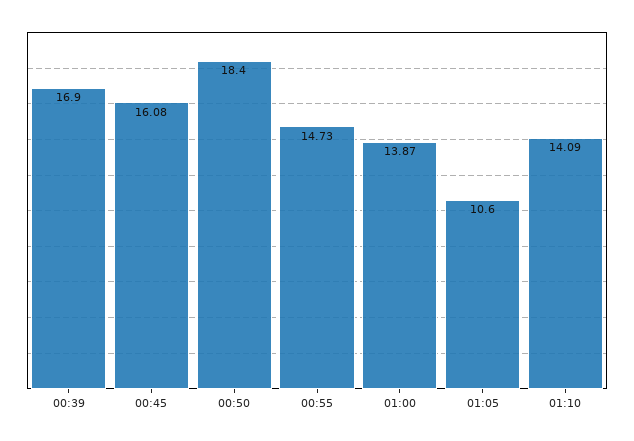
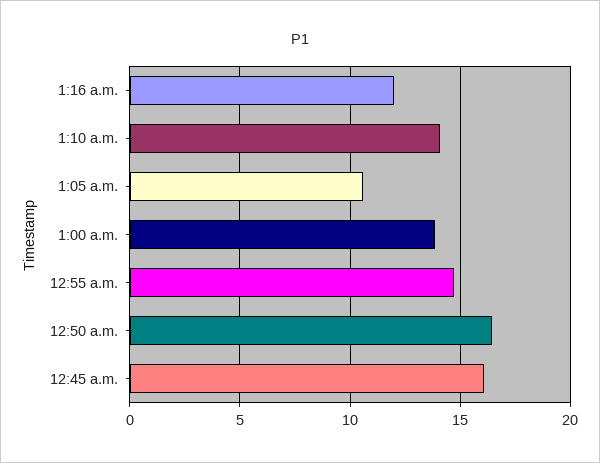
00:39: 16.9 -> none
00:50: 18.4 -> 16.5
1:16 a.m.: none -> 12

